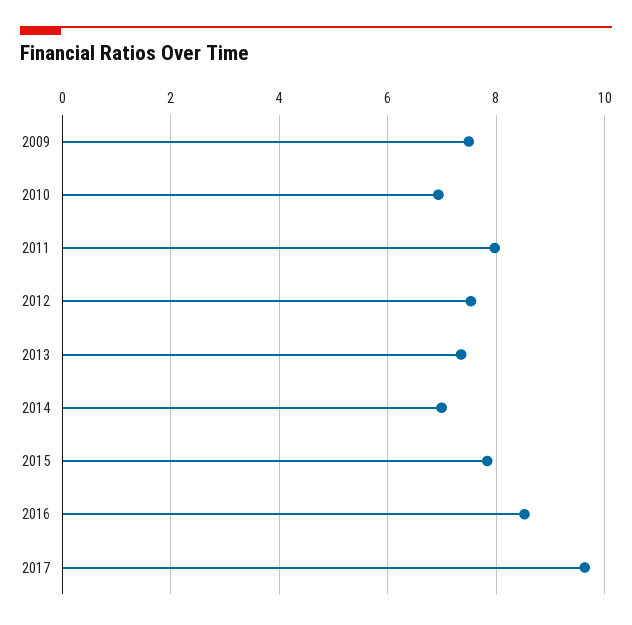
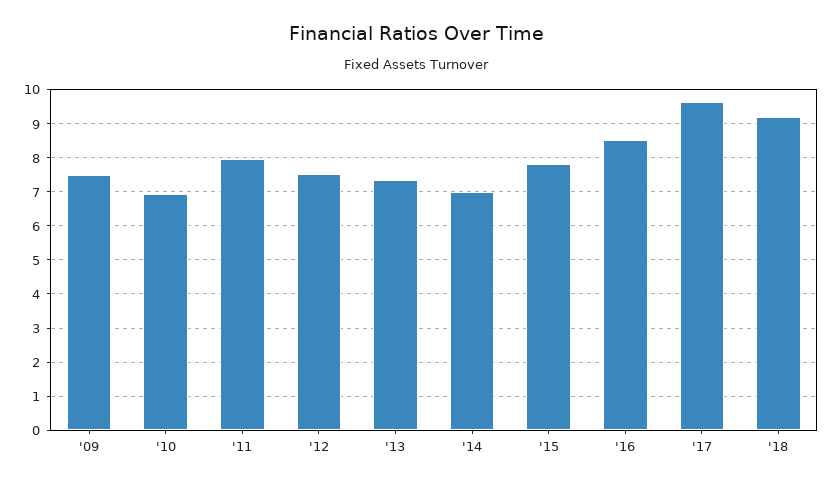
'18: none -> 9.2

